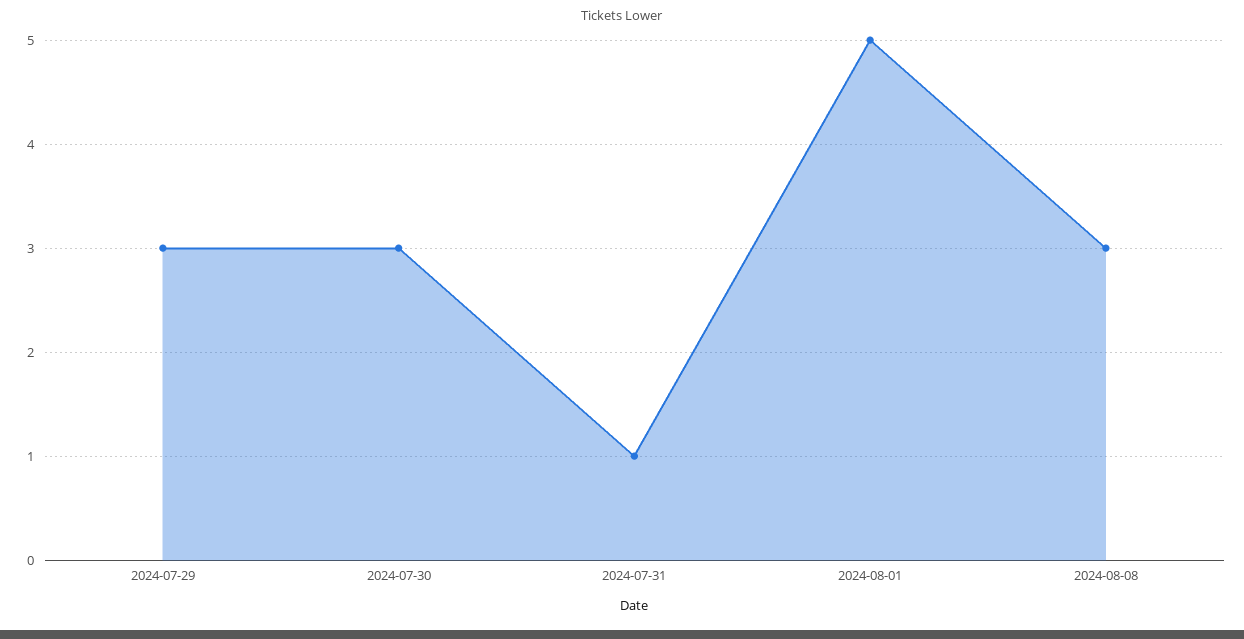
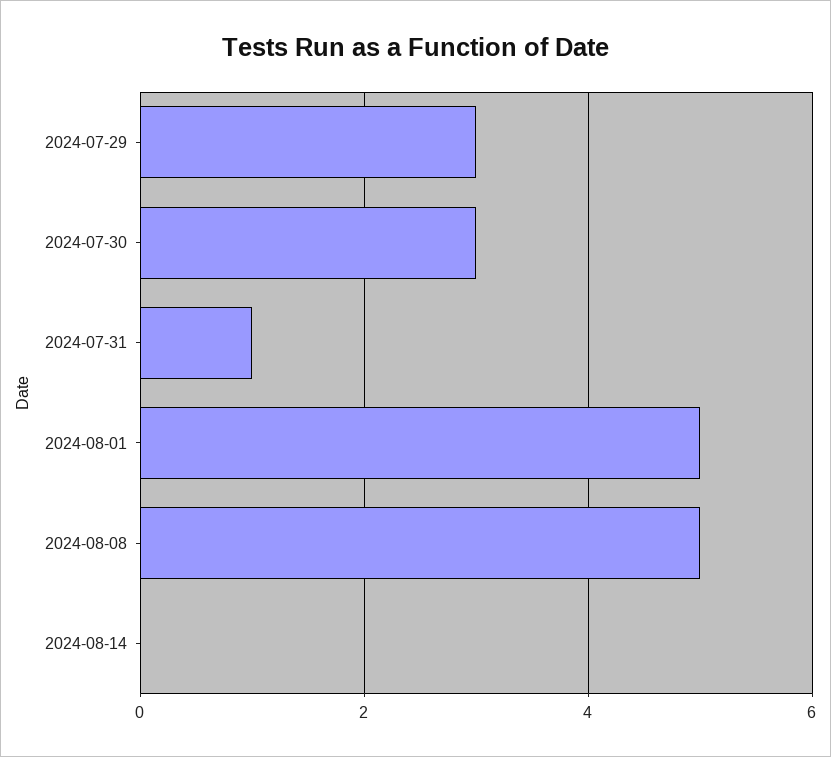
2024-08-08: 3 -> 5
2024-08-14: none -> 0

